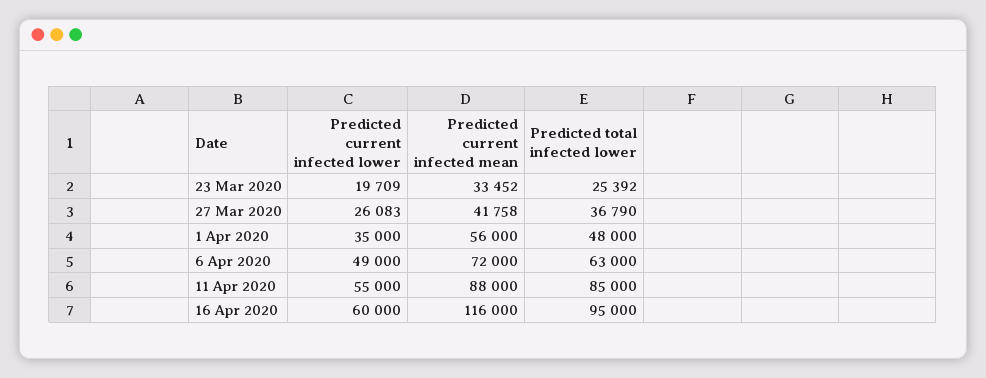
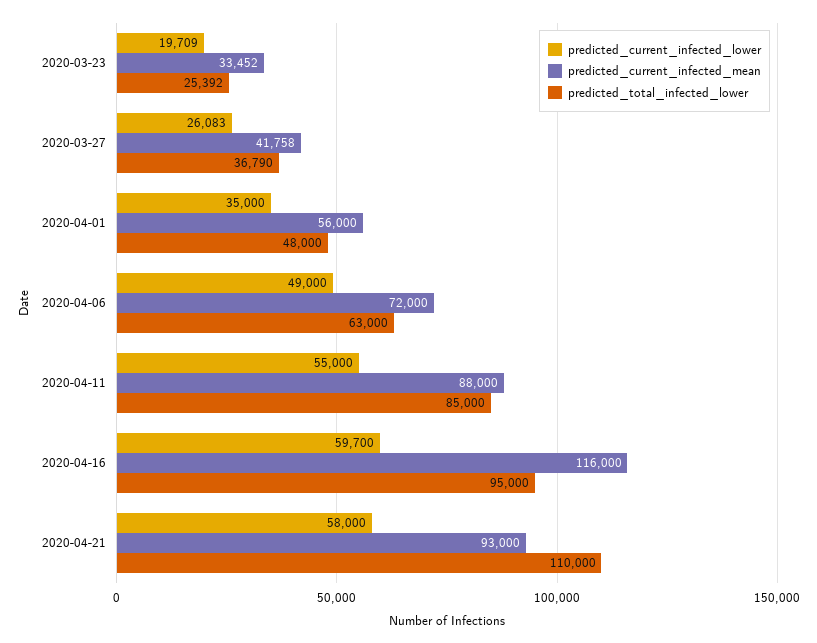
Predicted current infected lower, 16 Apr 2020: 60000 -> 59700
Predicted current infected lower, 2020-04-21: none -> 58000
Predicted current infected mean, 2020-04-21: none -> 93000
Predicted total infected lower, 2020-04-21: none -> 110000

